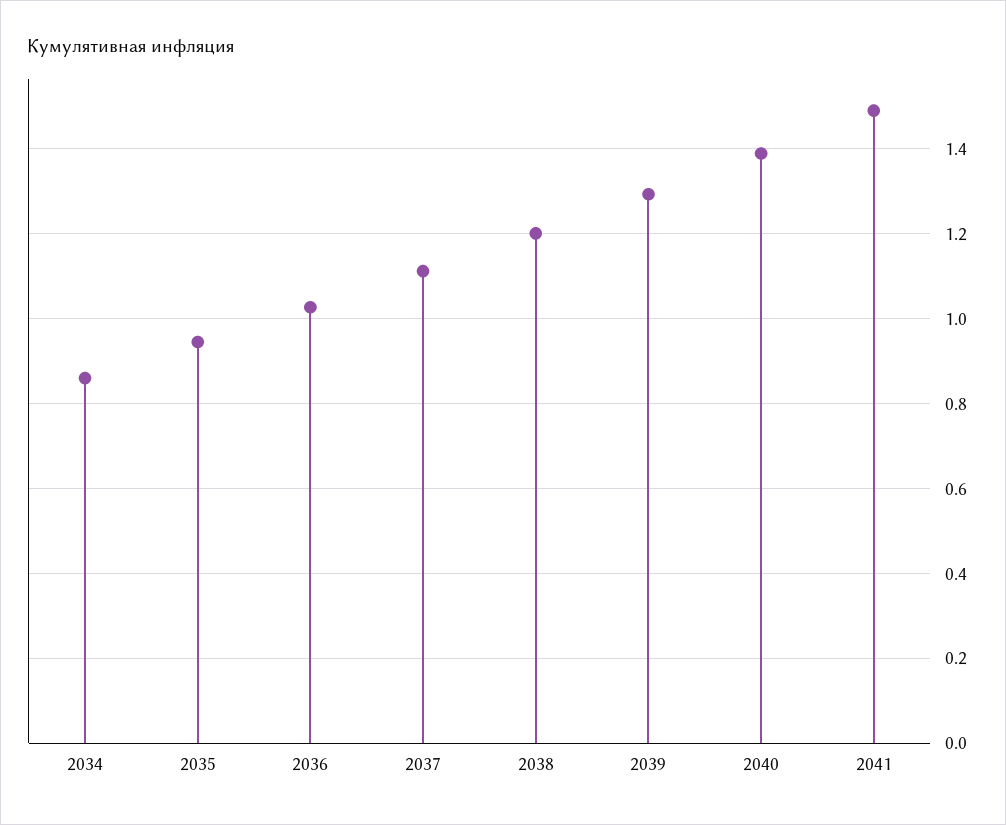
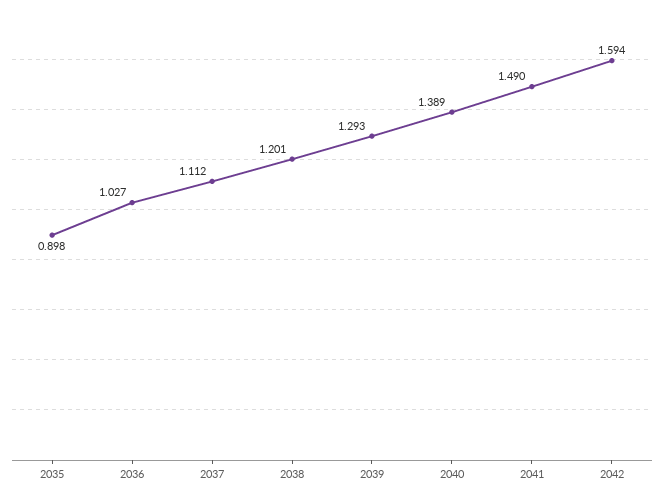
2034: 0.86 -> none
2035: 0.94 -> 0.898
2042: none -> 1.594

